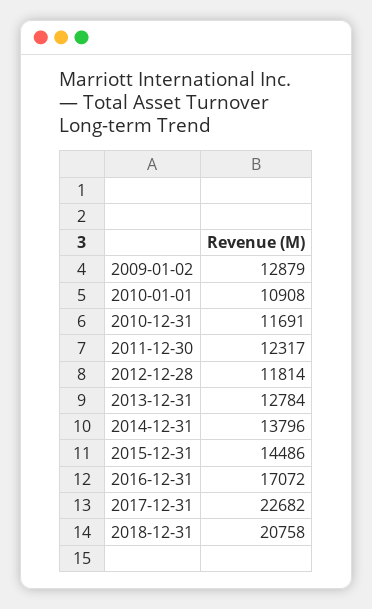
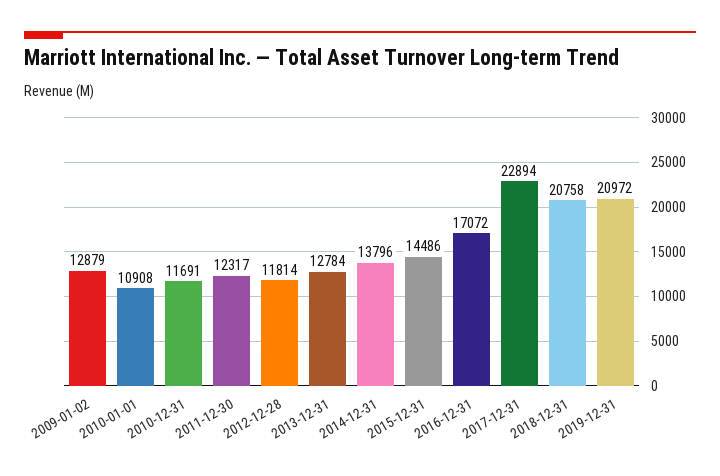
2017-12-31: 22682 -> 22894
2019-12-31: none -> 20972

